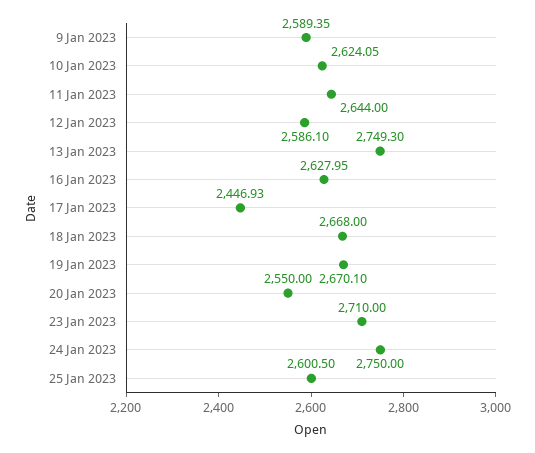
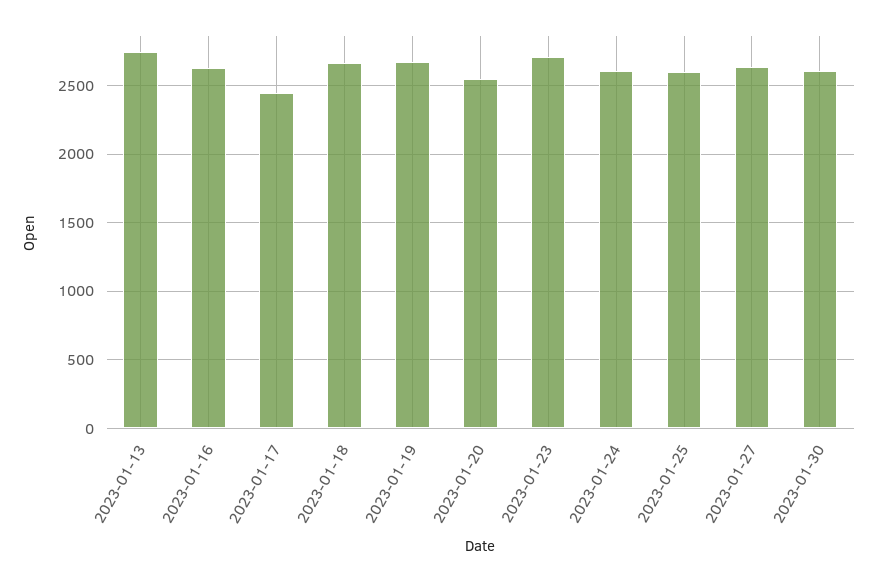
9 Jan 2023: 2589.35 -> none
10 Jan 2023: 2624.05 -> none
11 Jan 2023: 2644 -> none
12 Jan 2023: 2586.1 -> none
24 Jan 2023: 2750 -> 2600
2023-01-27: none -> 2650
2023-01-30: none -> 2600

